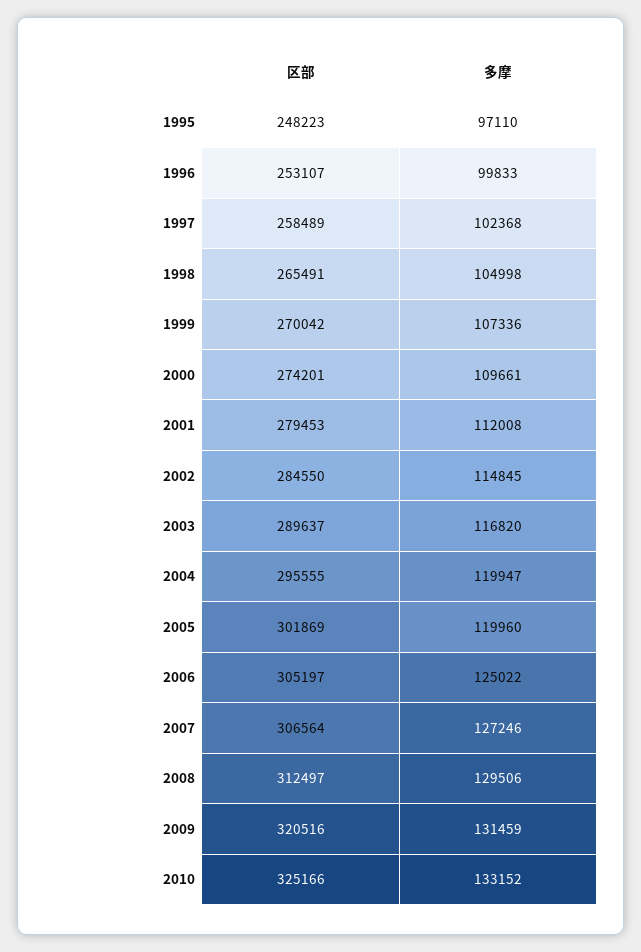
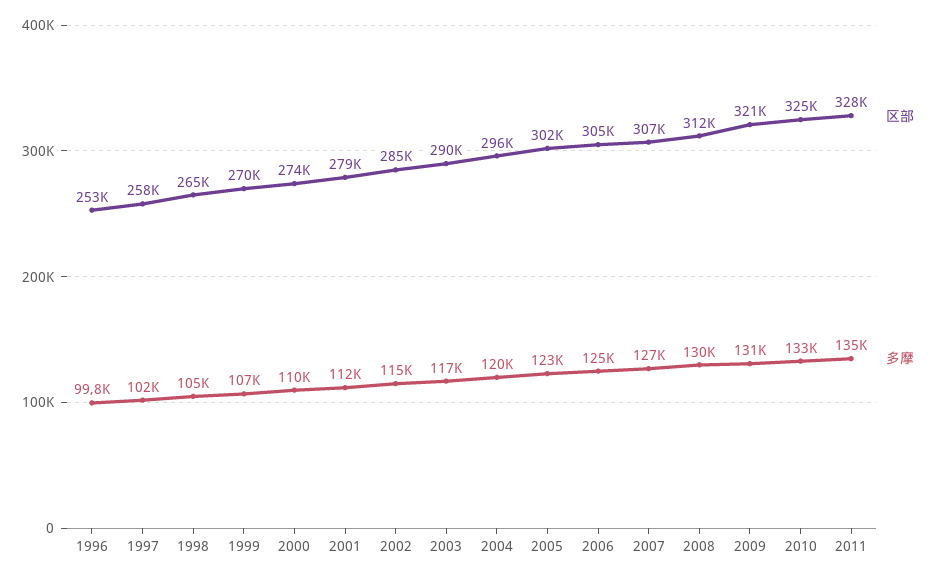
区部, 1995: 248223 -> none
多摩, 1995: 97110 -> none
多摩, 2005: 119960 -> 123000
区部, 2011: none -> 328000
多摩, 2011: none -> 135000

